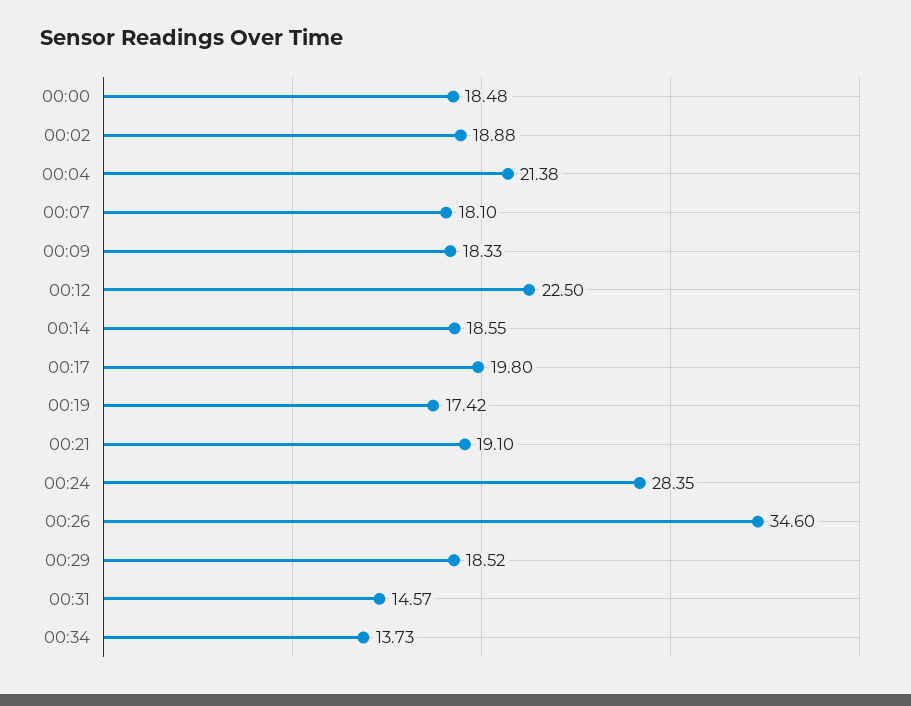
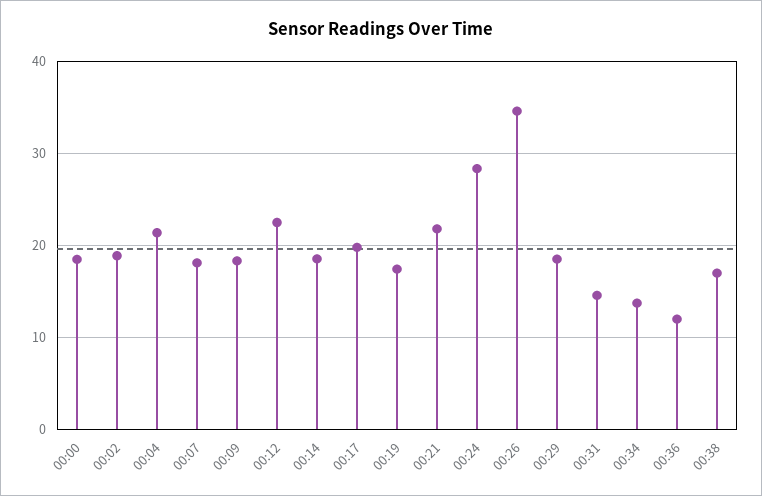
00:21: 19.1 -> 22
00:36: none -> 12
00:38: none -> 17

